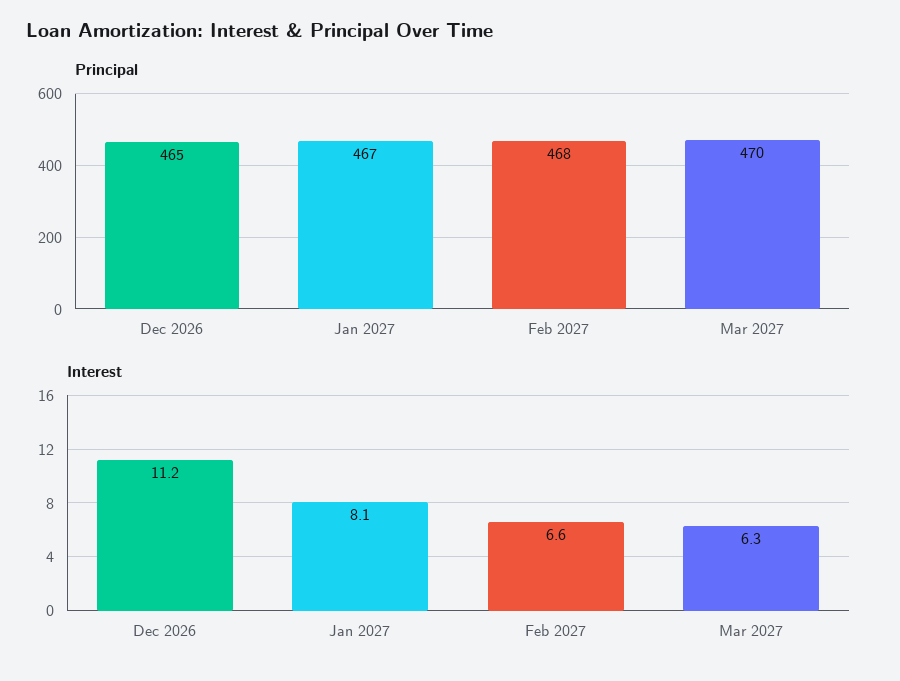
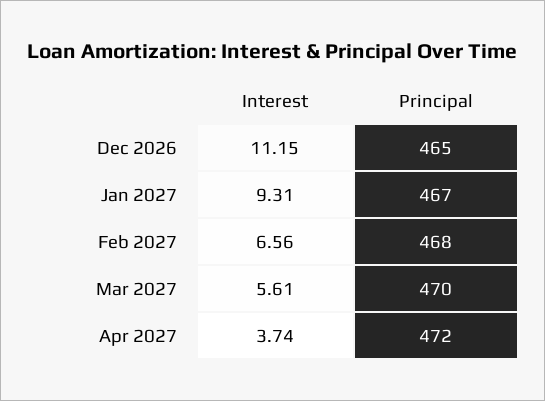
Interest, Jan 2027: 8.1 -> 9.31
Interest, Mar 2027: 6.3 -> 5.61
Interest, Apr 2027: none -> 3.74
Principal, Apr 2027: none -> 472

